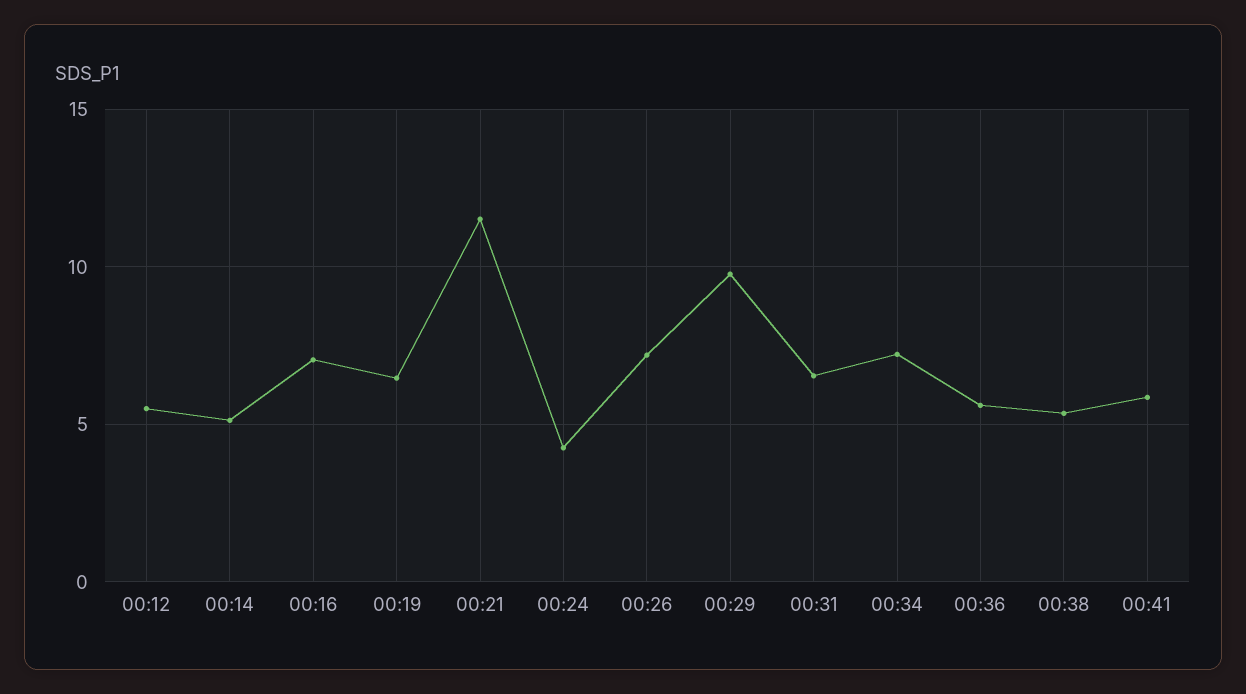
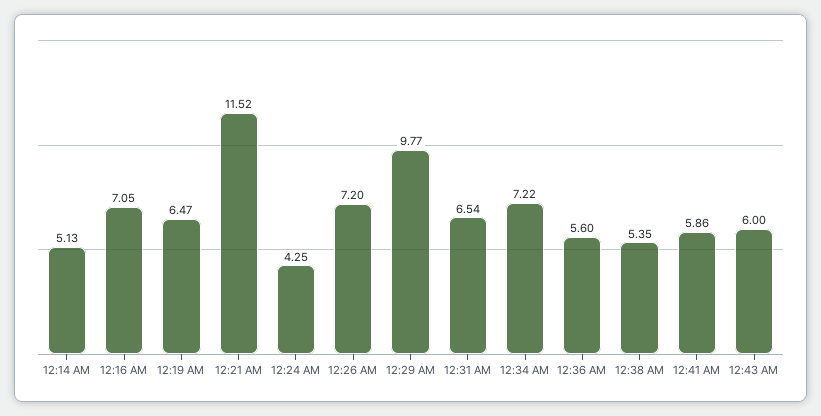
00:12: 5.5 -> none
12:43 AM: none -> 6

